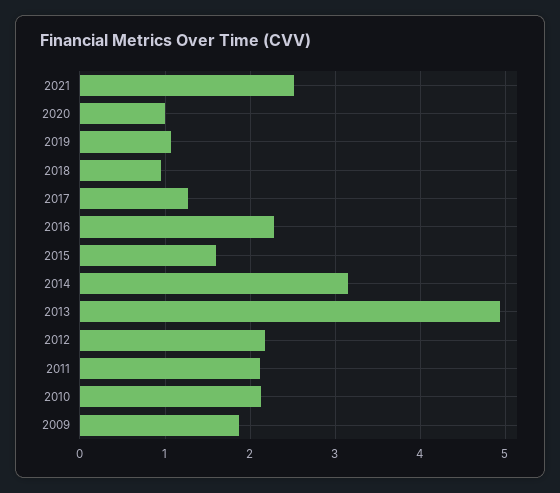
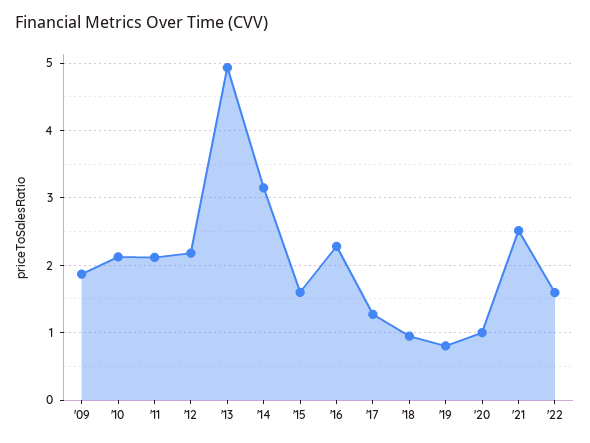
2019: 1.1 -> 0.8
'22: none -> 1.6

